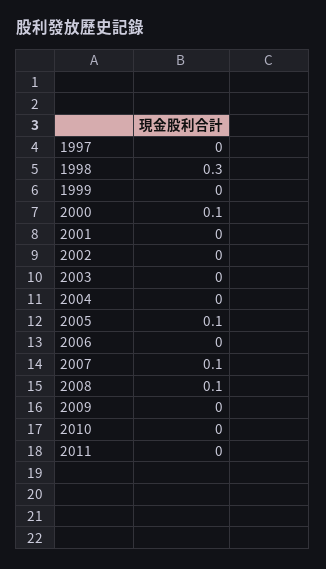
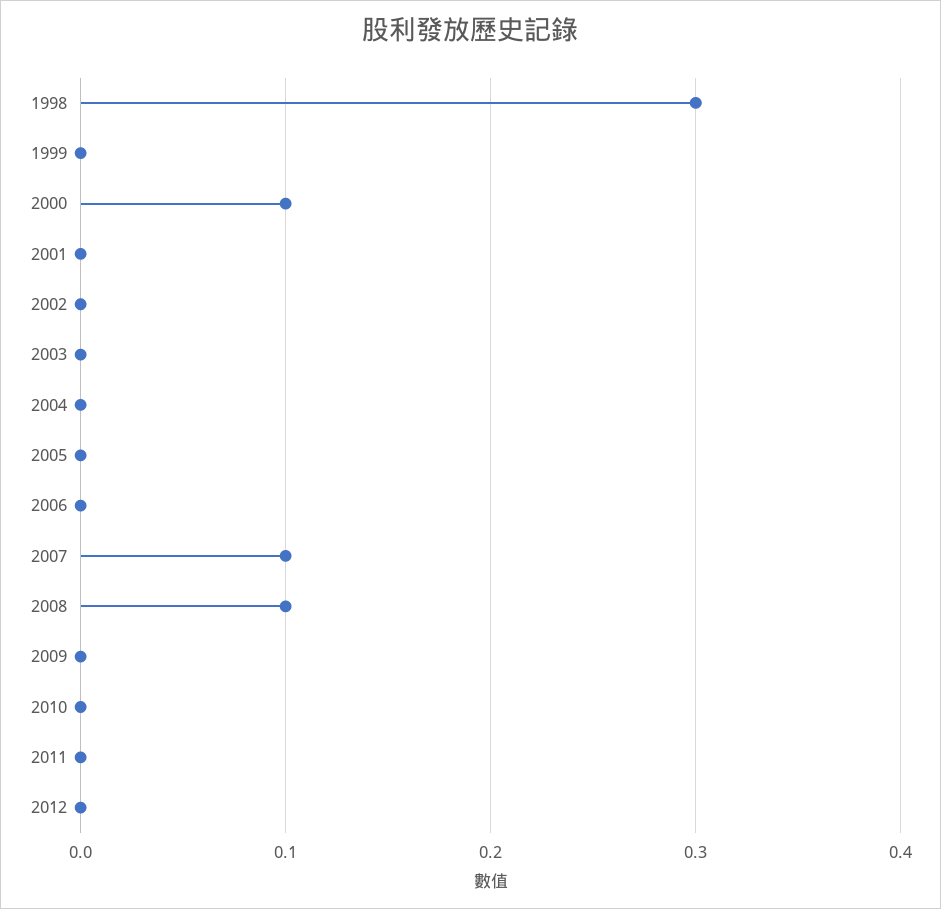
1997: 0 -> none
2005: 0.1 -> 0
2012: none -> 0

